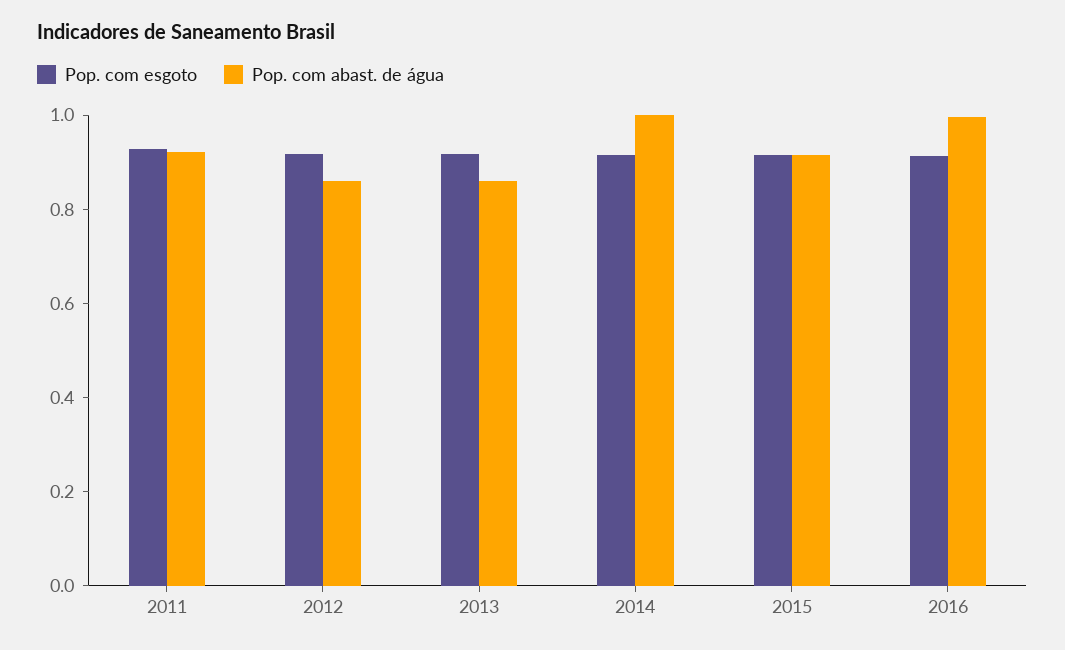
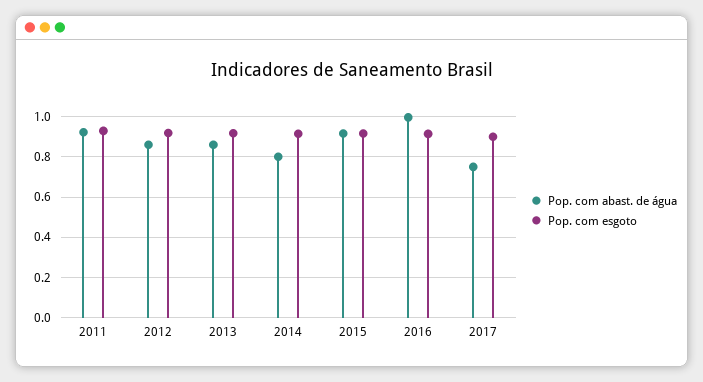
Pop. com abast. de água, 2014: 1 -> 0.8
Pop. com abast. de água, 2017: none -> 0.75
Pop. com esgoto, 2017: none -> 0.9

